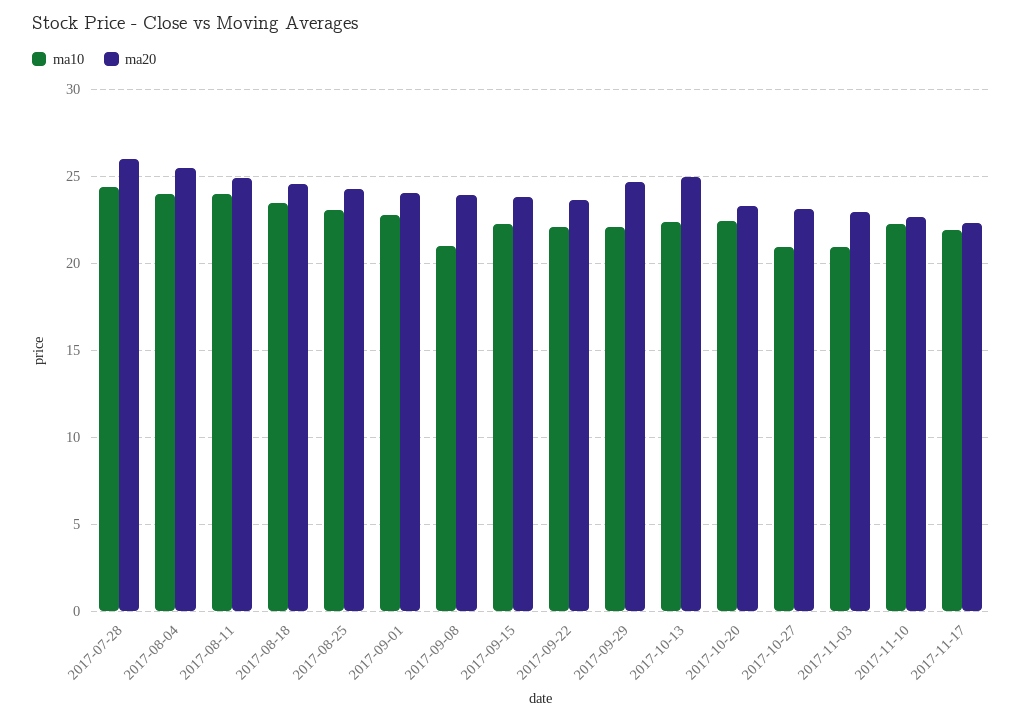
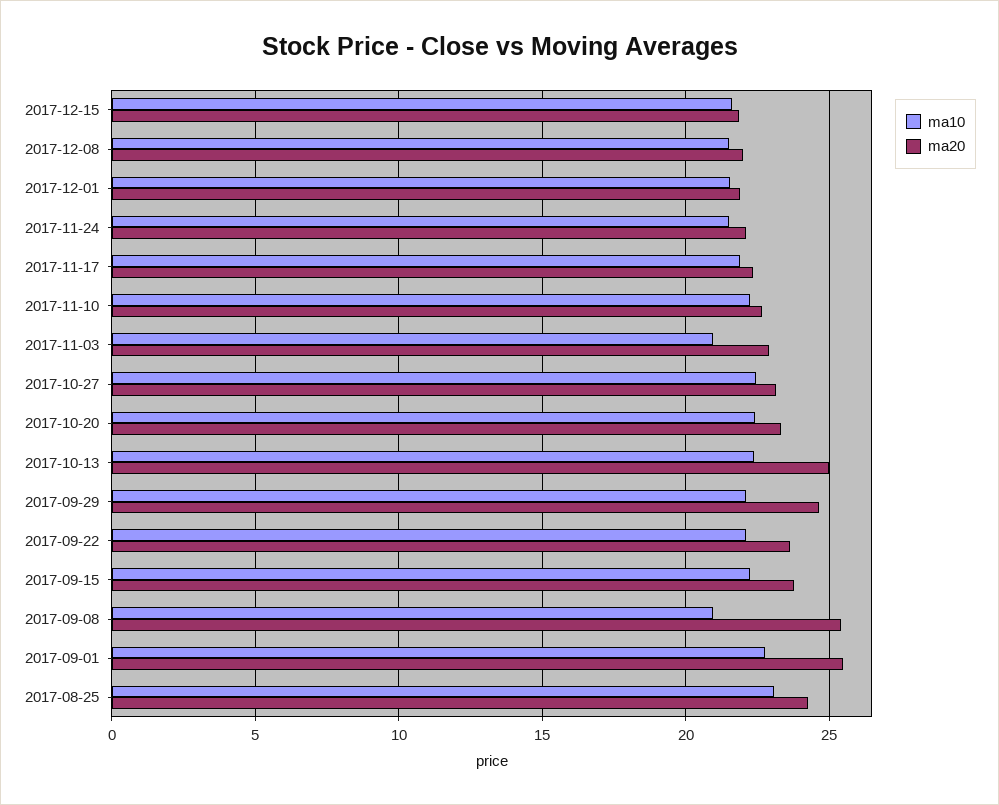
ma10, 2017-07-28: 24.5 -> none
ma20, 2017-07-28: 26 -> none
ma10, 2017-08-04: 24 -> none
ma20, 2017-08-04: 25.5 -> none
ma10, 2017-08-11: 24 -> none
ma20, 2017-08-11: 25 -> none
ma10, 2017-08-18: 23.5 -> none
ma20, 2017-08-18: 24.5 -> none
ma20, 2017-09-01: 24 -> 25.5
ma20, 2017-09-08: 24 -> 25.5
ma10, 2017-10-27: 21 -> 22.5
ma10, 2017-12-15: none -> 21.5
ma20, 2017-12-15: none -> 22
ma10, 2017-12-08: none -> 21.5
ma20, 2017-12-08: none -> 22
ma10, 2017-12-01: none -> 21.5
ma20, 2017-12-01: none -> 22
ma10, 2017-11-24: none -> 21.5
ma20, 2017-11-24: none -> 22

